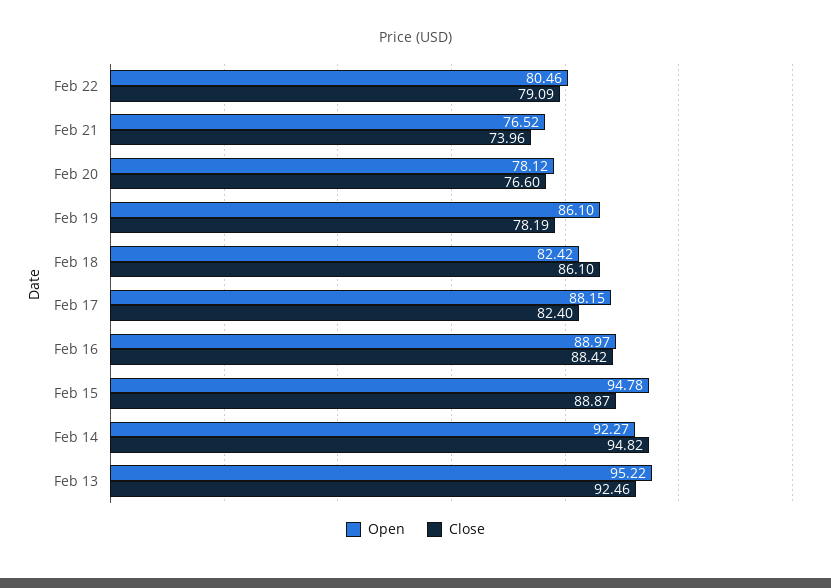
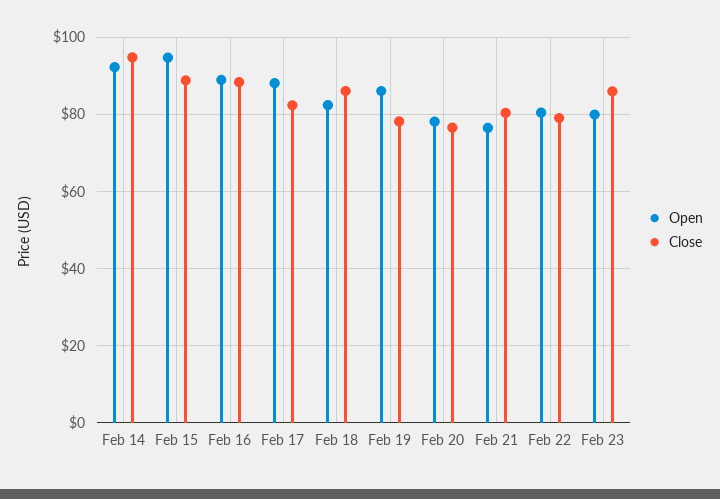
Close, Feb 21: 73.96 -> 80
Open, Feb 13: 95.22 -> none
Close, Feb 13: 92.46 -> none
Open, Feb 23: none -> 80
Close, Feb 23: none -> 86

